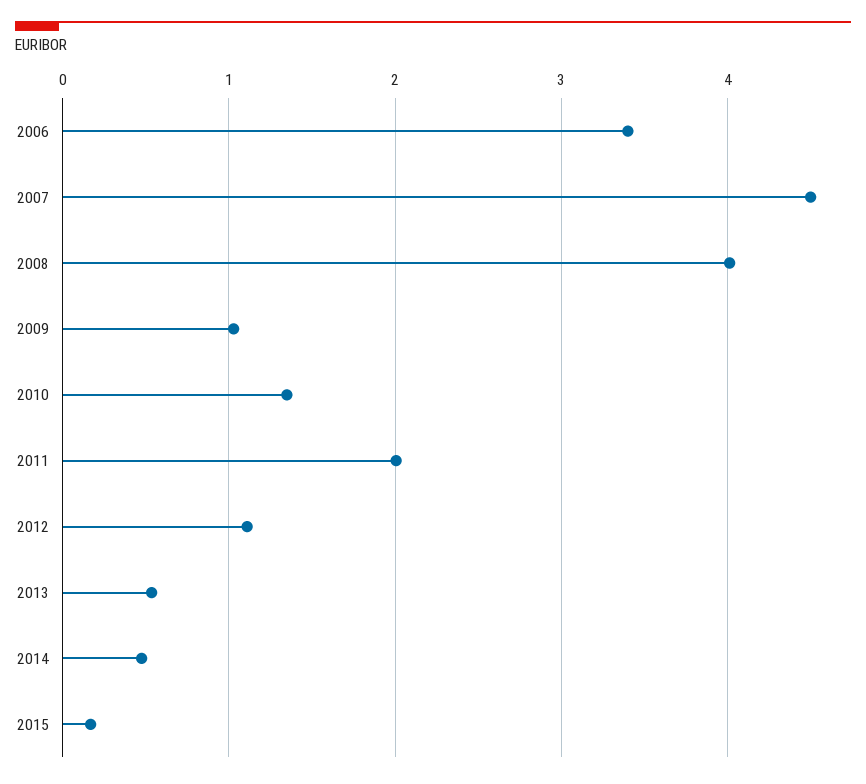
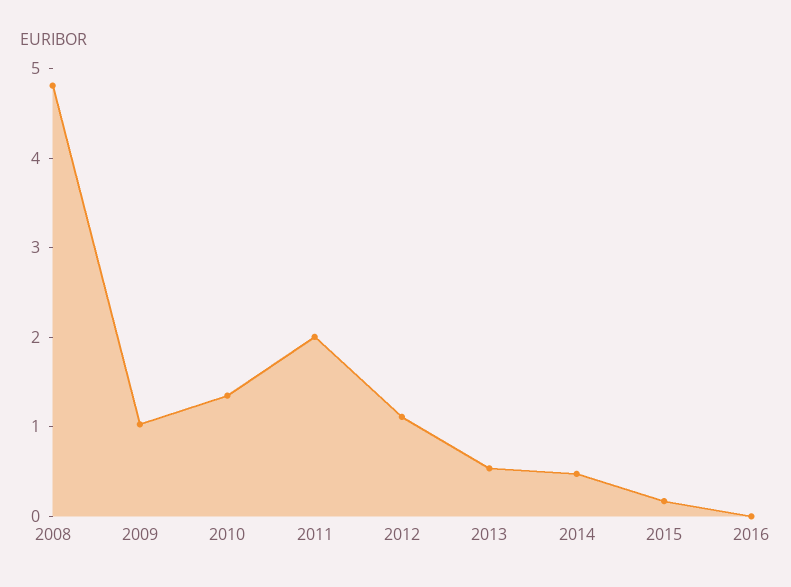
2006: 3.4 -> none
2007: 4.5 -> none
2008: 4 -> 4.8
2016: none -> 0

